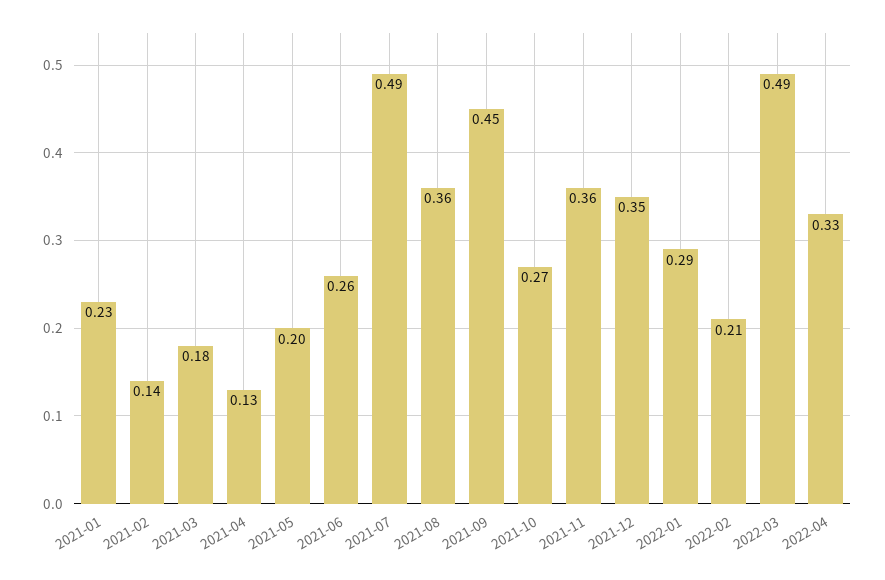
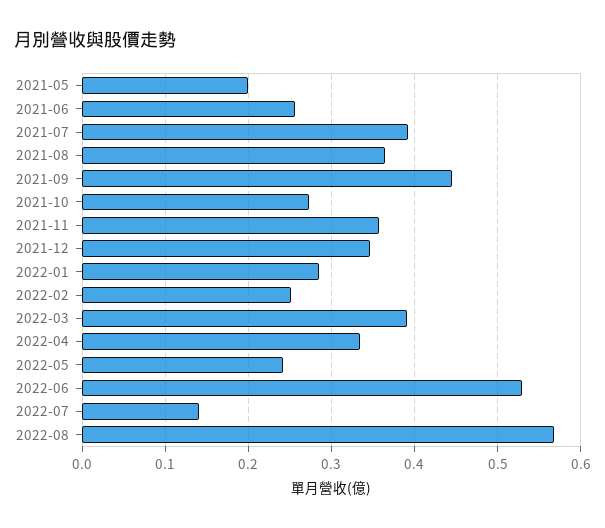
2021-01: 0.23 -> none
2021-02: 0.14 -> none
2021-03: 0.18 -> none
2021-04: 0.13 -> none
2021-07: 0.49 -> 0.39
2022-02: 0.21 -> 0.25
2022-03: 0.49 -> 0.39
2022-05: none -> 0.24
2022-06: none -> 0.53
2022-07: none -> 0.14
2022-08: none -> 0.57

